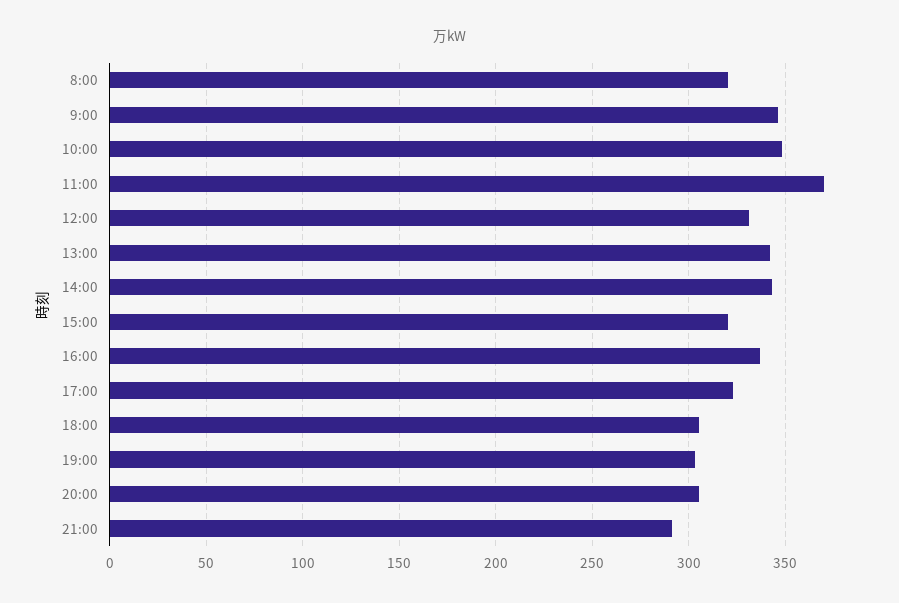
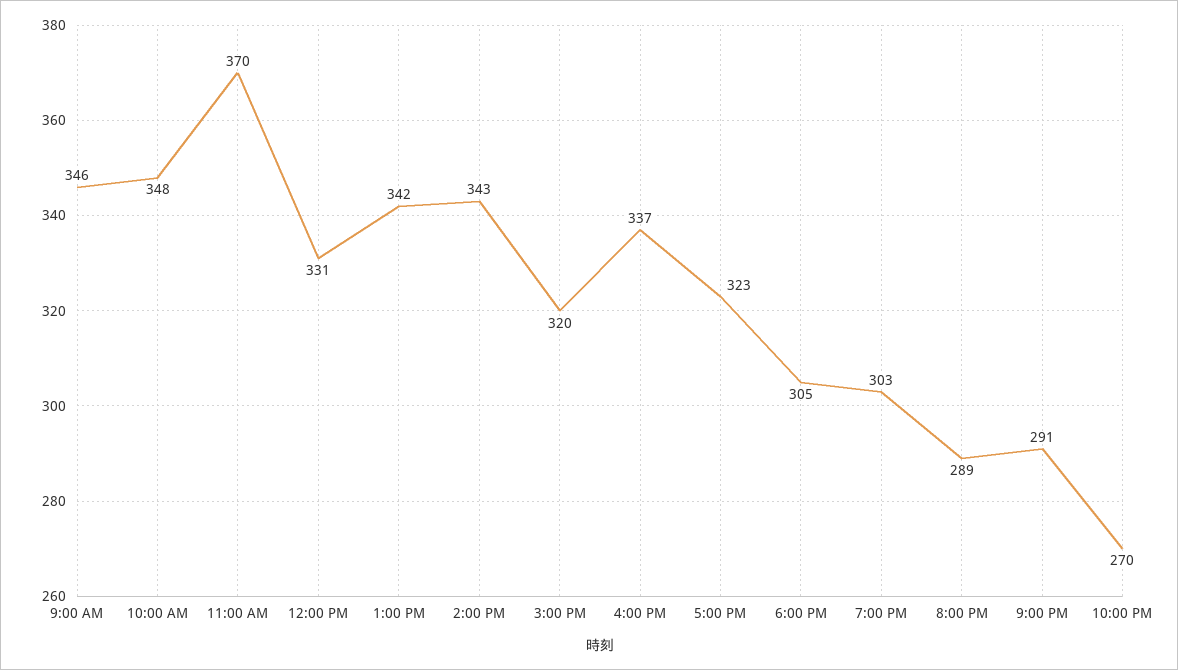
8:00: 320 -> none
20:00: 305 -> 289
10:00 PM: none -> 270

